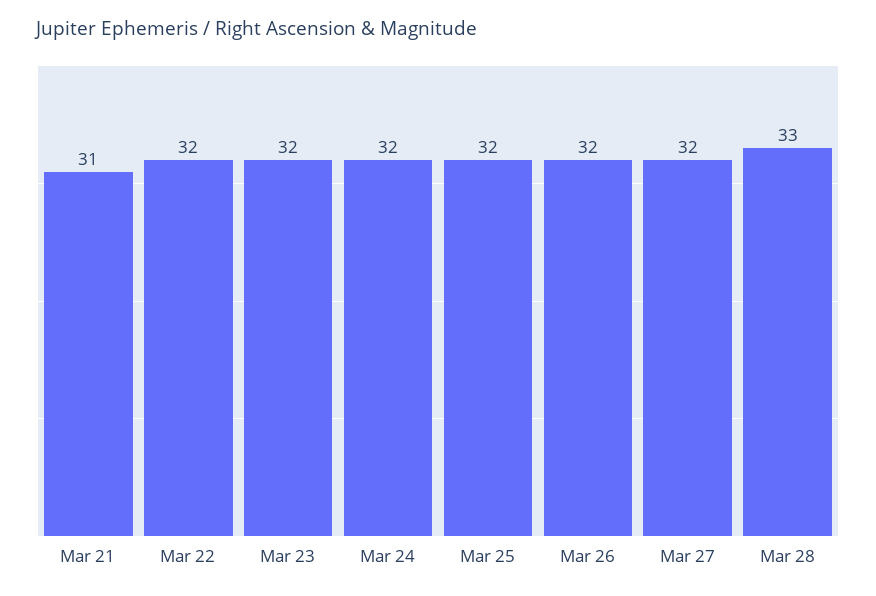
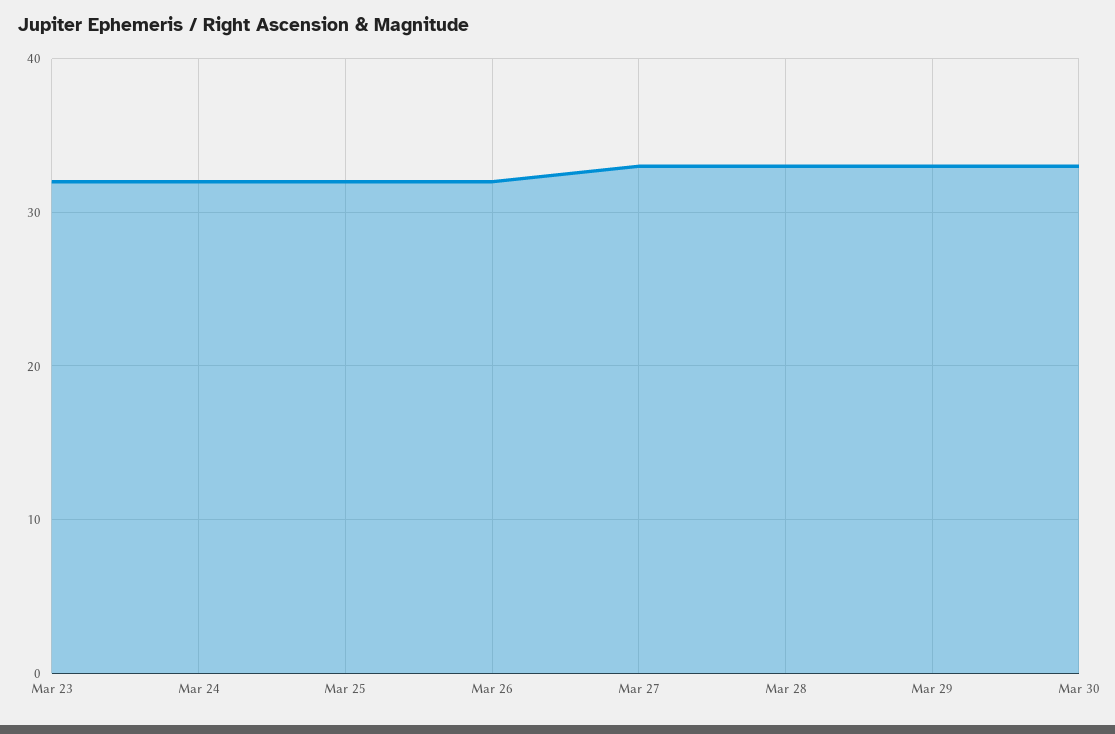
Mar 21: 31 -> none
Mar 22: 32 -> none
Mar 27: 32 -> 33
Mar 29: none -> 33
Mar 30: none -> 33

